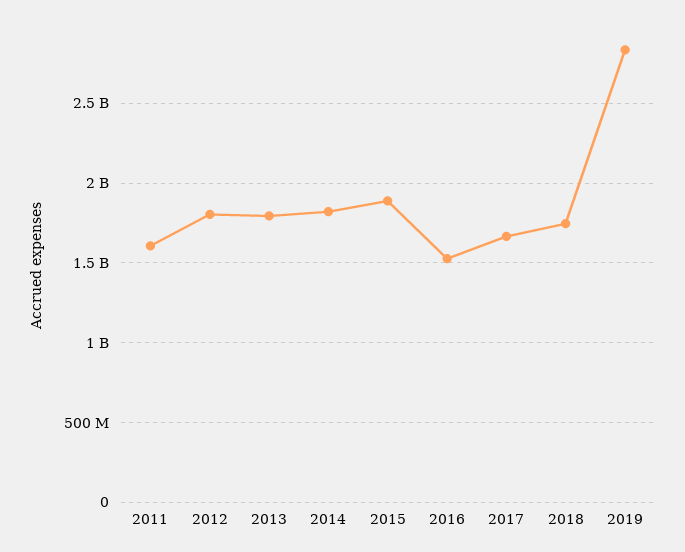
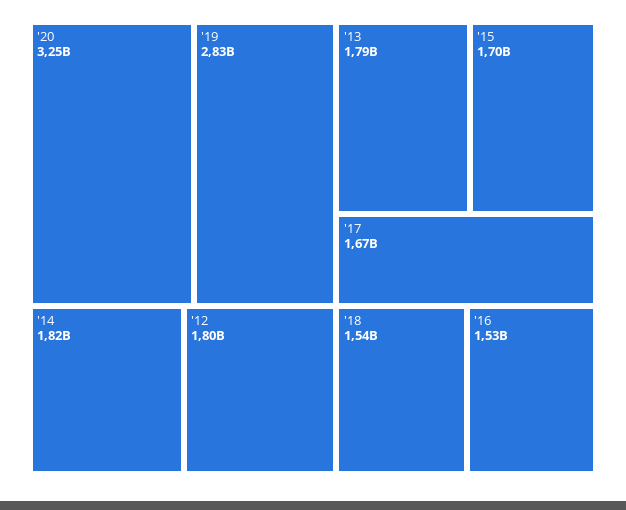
2011: 1600000000 -> none
2015: 1900000000 -> 1700000000
2018: 1750000000 -> 1540000000
'20: none -> 3250000000

